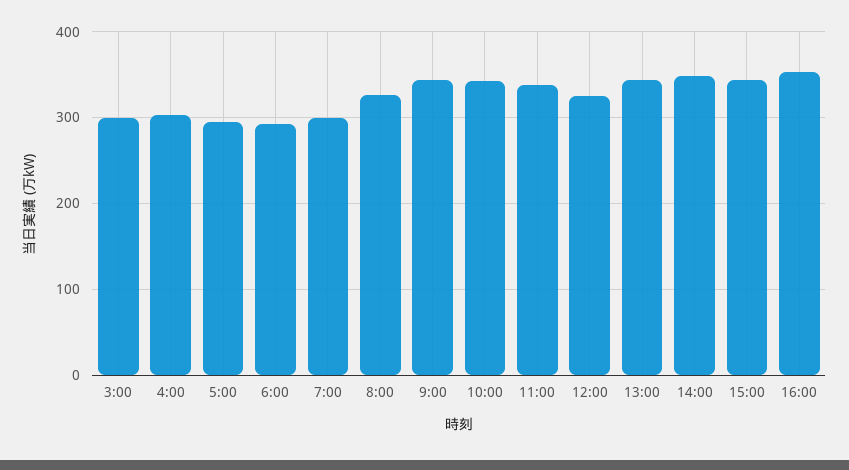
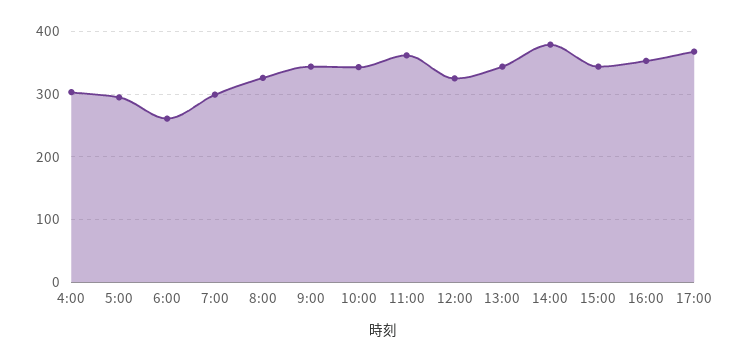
3:00: 300 -> none
6:00: 290 -> 260
11:00: 340 -> 360
14:00: 350 -> 380
17:00: none -> 370

